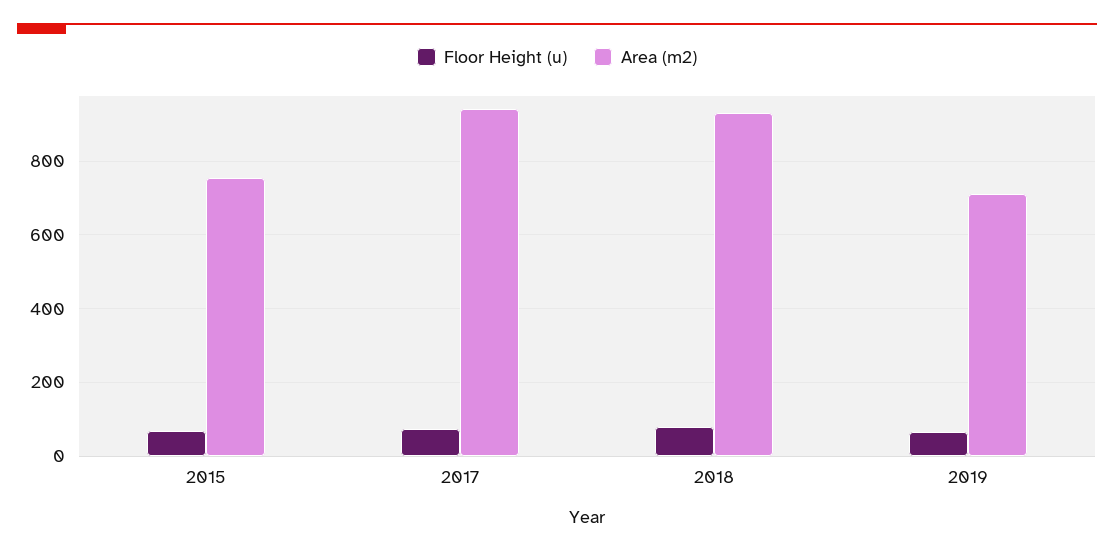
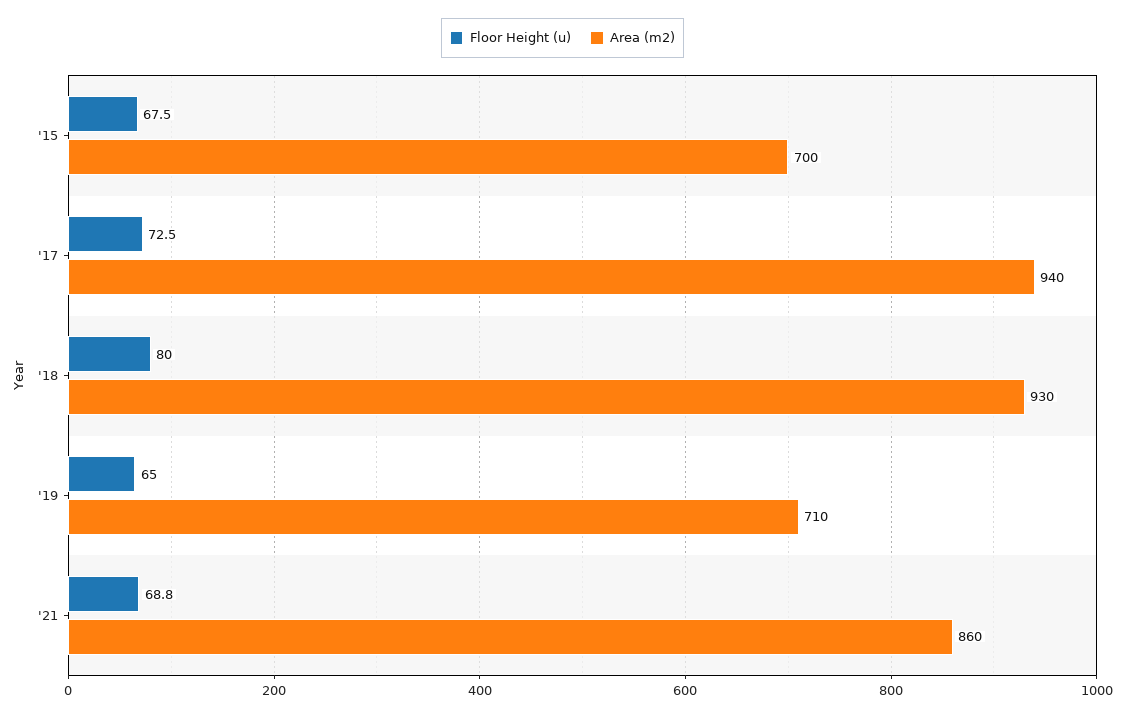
Area (m2), 2015: 760 -> 700
Floor Height (u), '21: none -> 68.8
Area (m2), '21: none -> 860

